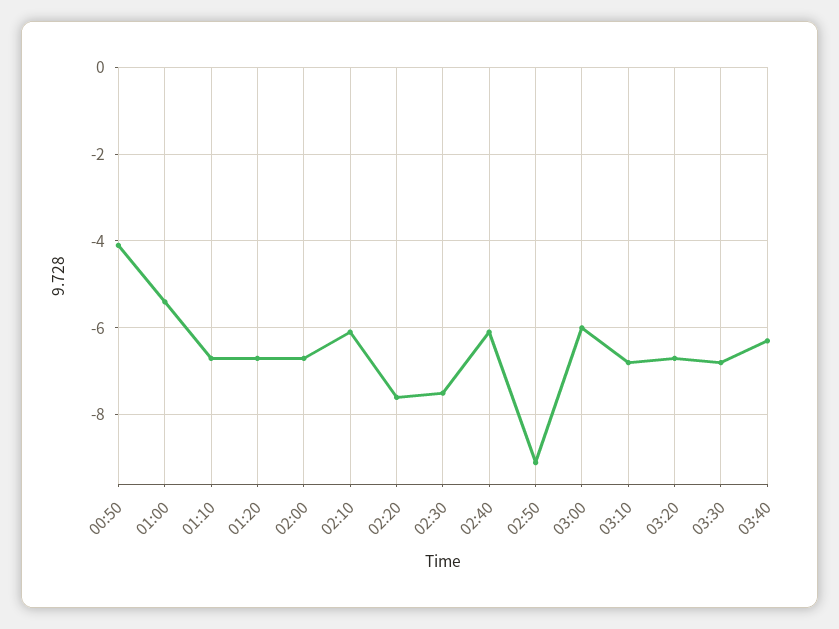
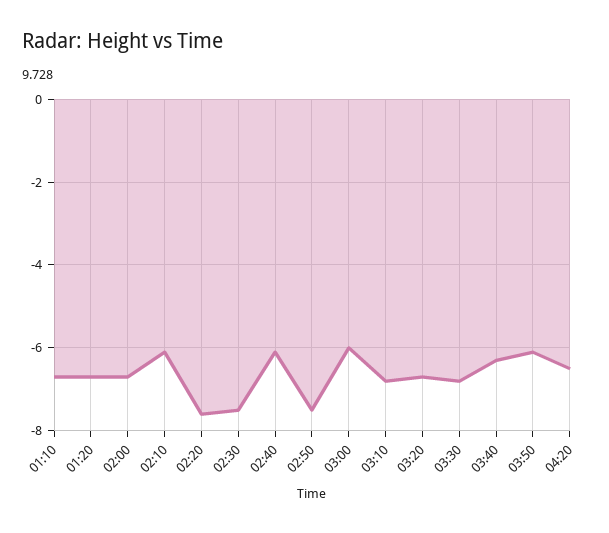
00:50: -4 -> none
01:00: -5.5 -> none
02:50: -9 -> -7.5
03:50: none -> -6
04:20: none -> -6.5

